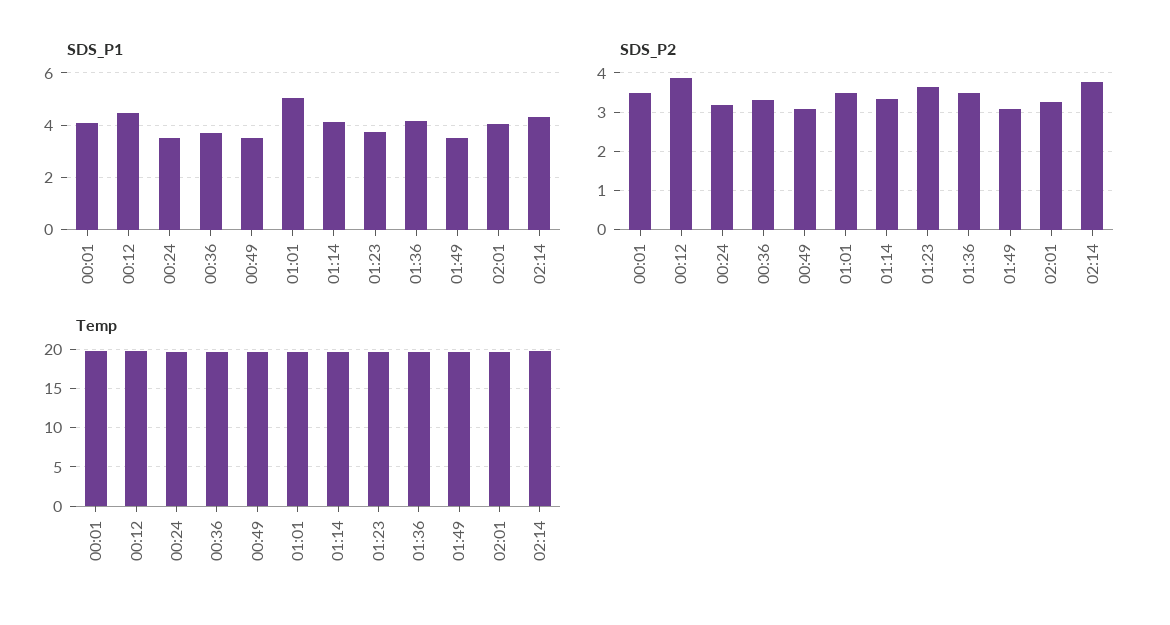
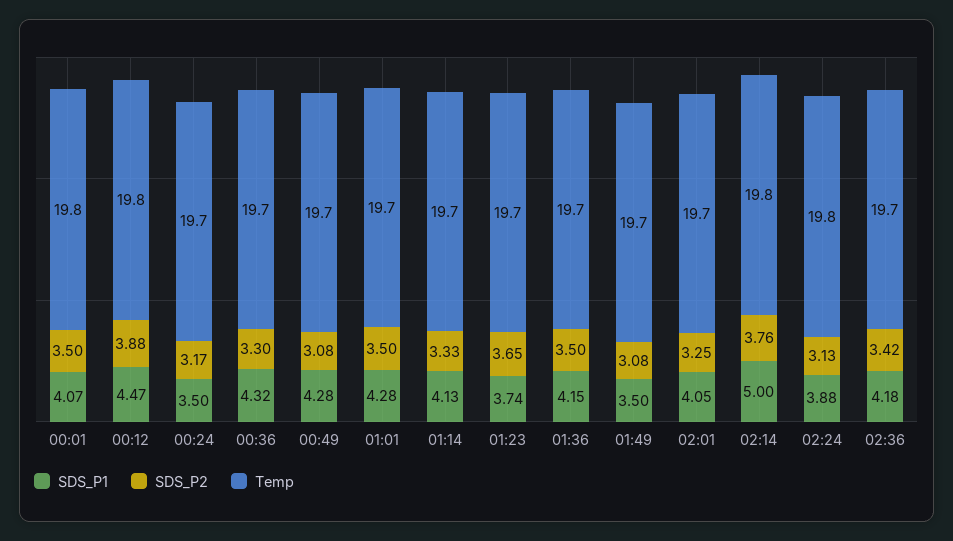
SDS_P1, 00:36: 3.75 -> 4.32
SDS_P1, 00:49: 3.5 -> 4.28
SDS_P1, 01:01: 5 -> 4.28
SDS_P1, 02:14: 4.25 -> 5
SDS_P1, 02:24: none -> 3.88
SDS_P2, 02:24: none -> 3.13
Temp, 02:24: none -> 19.8
SDS_P1, 02:36: none -> 4.18
SDS_P2, 02:36: none -> 3.42
Temp, 02:36: none -> 19.7

